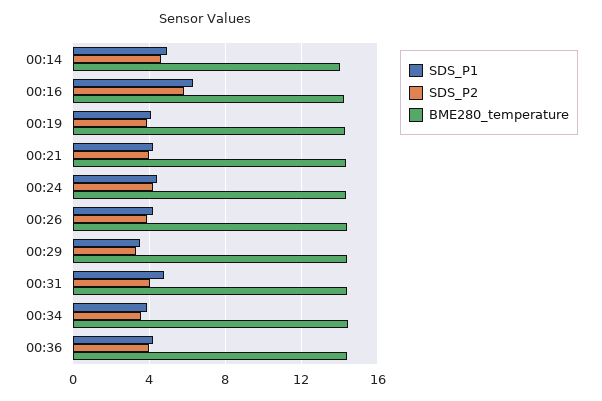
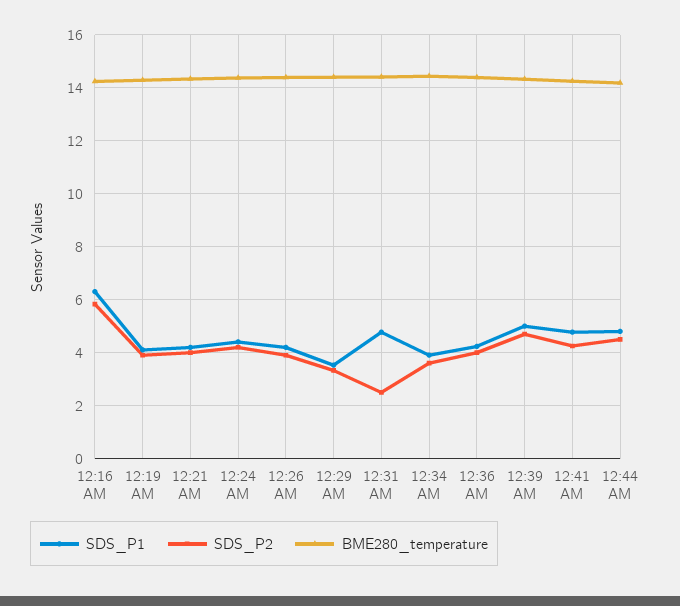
SDS_P1, 00:14: 5 -> none
SDS_P2, 00:14: 4.5 -> none
BME280_temperature, 00:14: 14 -> none
SDS_P2, 00:31: 4 -> 2.5
SDS_P1, 12:39 AM: none -> 5
SDS_P2, 12:39 AM: none -> 4.75
BME280_temperature, 12:39 AM: none -> 14.25
SDS_P1, 12:41 AM: none -> 4.75
SDS_P2, 12:41 AM: none -> 4.25
BME280_temperature, 12:41 AM: none -> 14.25
SDS_P1, 12:44 AM: none -> 4.75
SDS_P2, 12:44 AM: none -> 4.5
BME280_temperature, 12:44 AM: none -> 14.25

